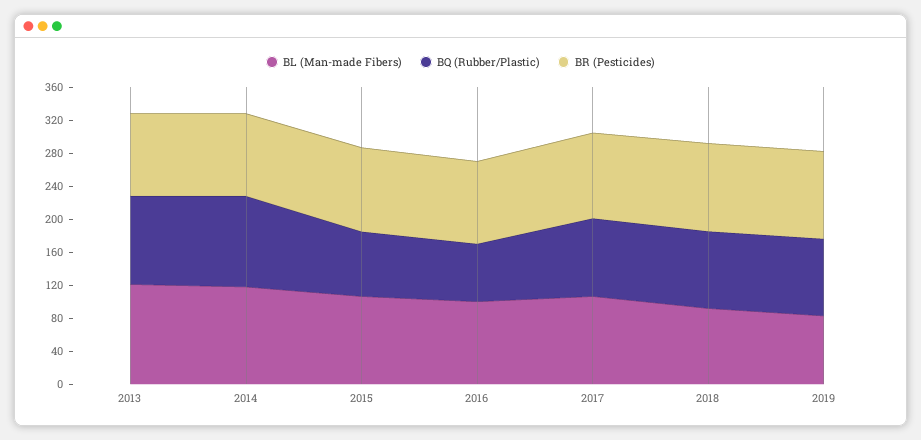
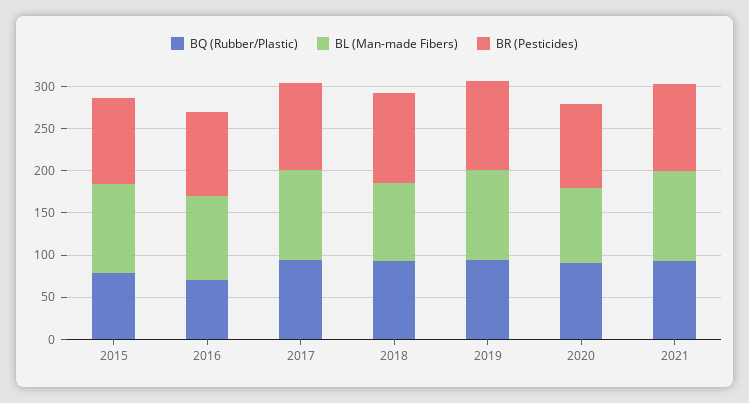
BL (Man-made Fibers), 2013: 120 -> none
BQ (Rubber/Plastic), 2013: 110 -> none
BR (Pesticides), 2013: 100 -> none
BL (Man-made Fibers), 2014: 120 -> none
BQ (Rubber/Plastic), 2014: 110 -> none
BR (Pesticides), 2014: 100 -> none
BL (Man-made Fibers), 2019: 80 -> 110
BQ (Rubber/Plastic), 2020: none -> 90
BL (Man-made Fibers), 2020: none -> 90
BR (Pesticides), 2020: none -> 100
BQ (Rubber/Plastic), 2021: none -> 90
BL (Man-made Fibers), 2021: none -> 110
BR (Pesticides), 2021: none -> 100

